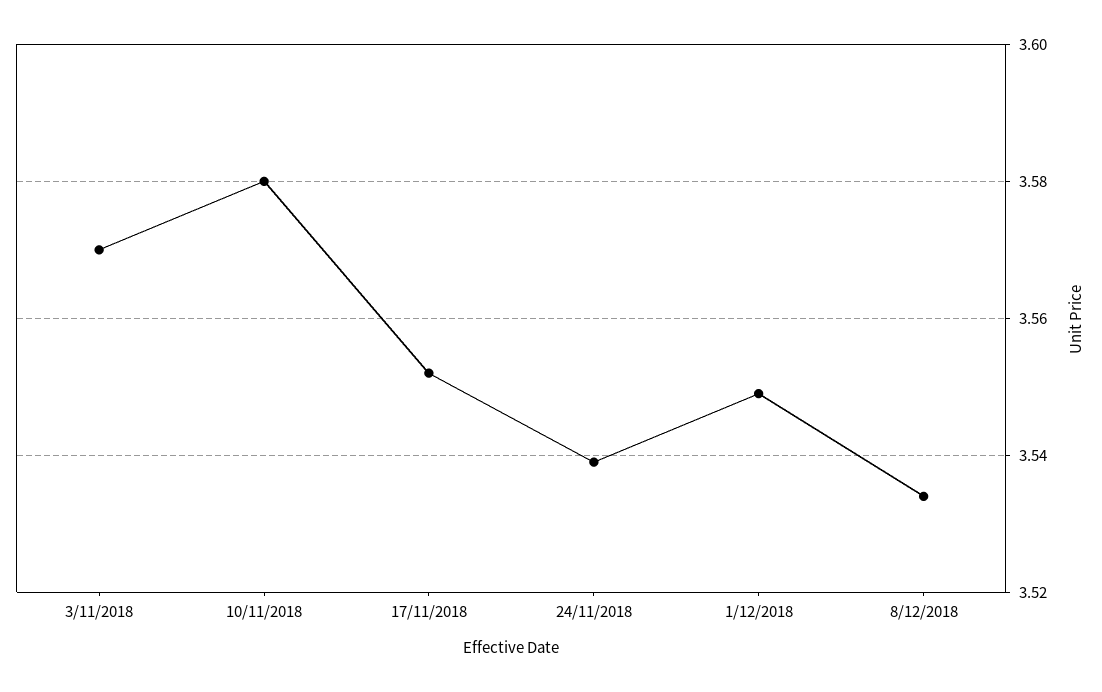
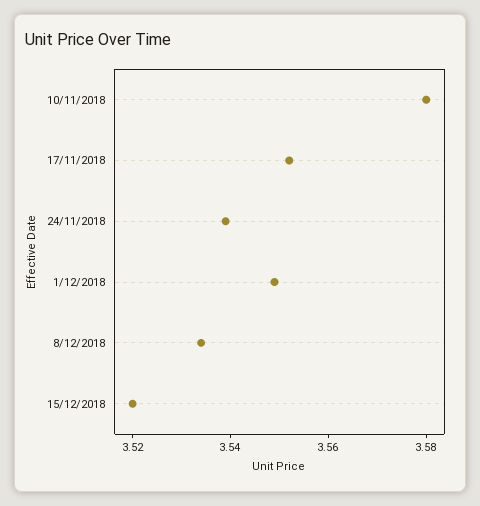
3/11/2018: 3.57 -> none
15/12/2018: none -> 3.52

